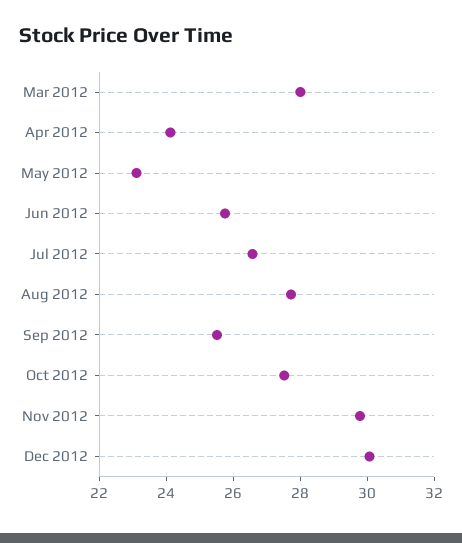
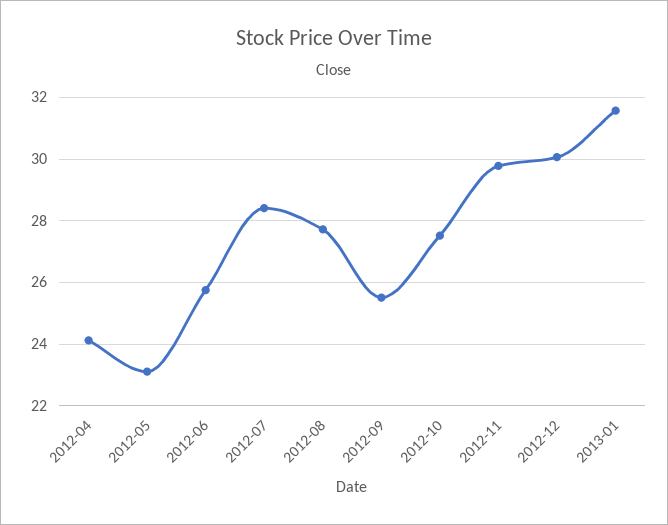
Mar 2012: 28 -> none
Jul 2012: 26.5 -> 28.4
2013-01: none -> 31.6

